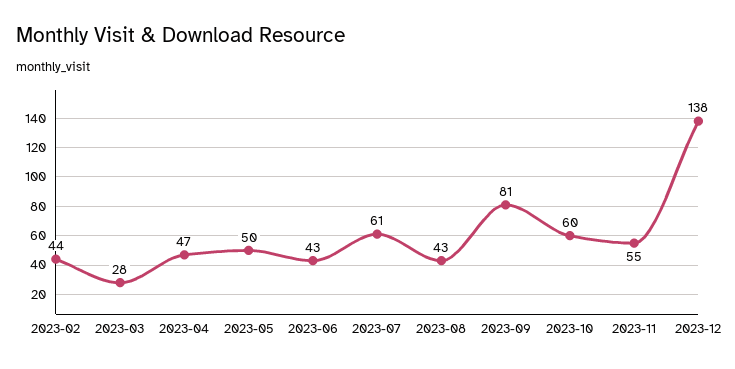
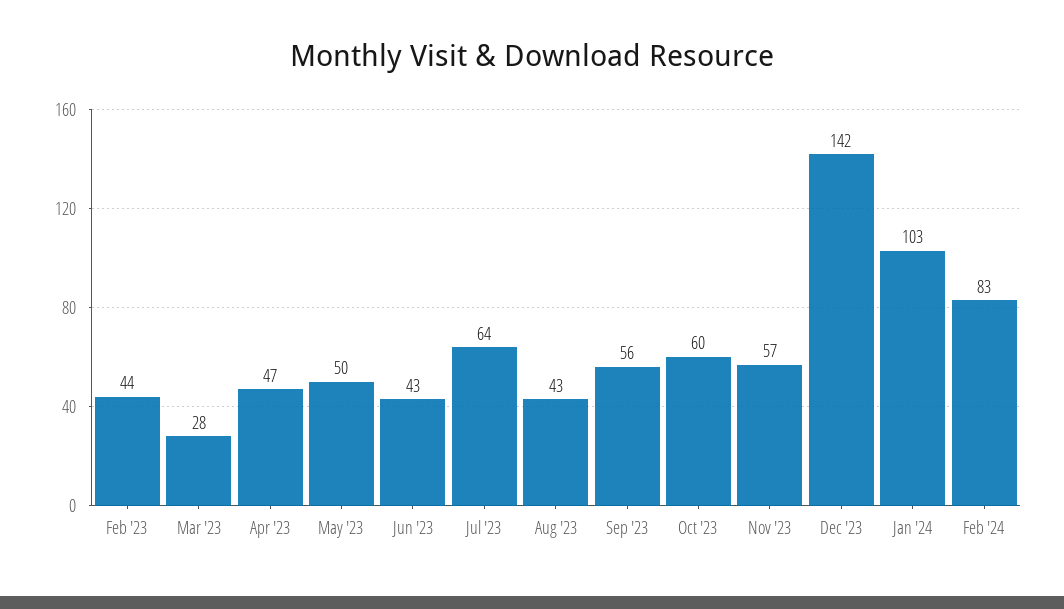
2023-07: 61 -> 64
2023-09: 81 -> 56
2023-11: 55 -> 57
2023-12: 138 -> 142
Jan '24: none -> 103
Feb '24: none -> 83

